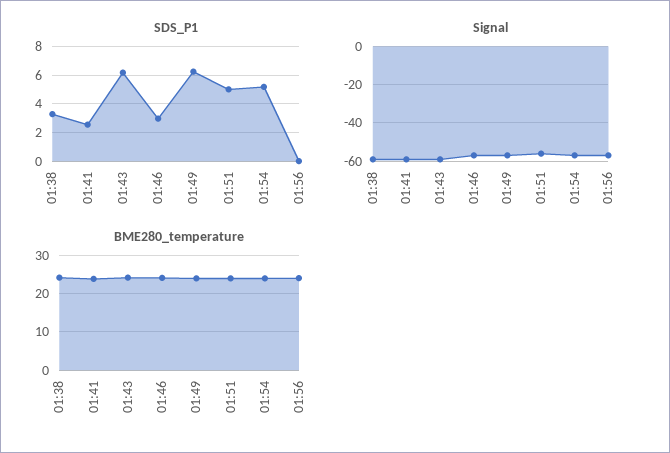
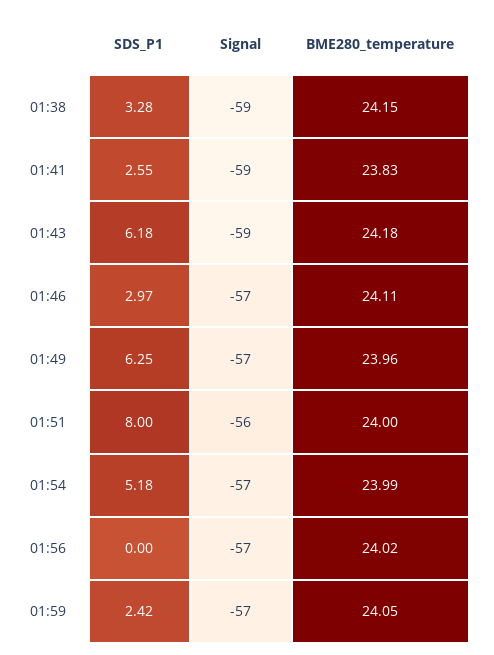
SDS_P1, 01:51: 5 -> 8
SDS_P1, 01:59: none -> 2.42
Signal, 01:59: none -> -57
BME280_temperature, 01:59: none -> 24.05

